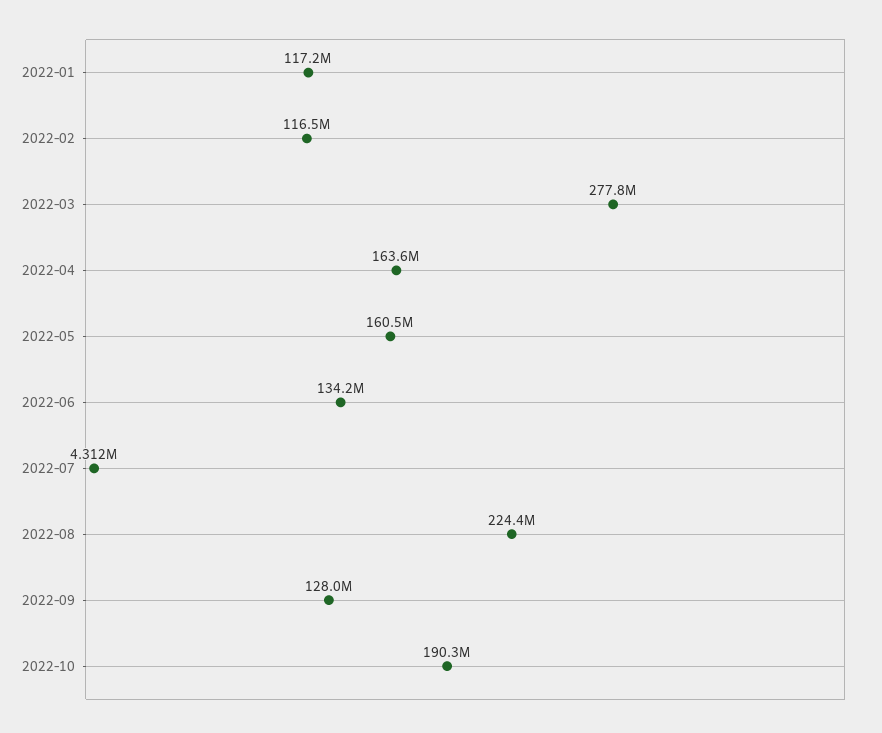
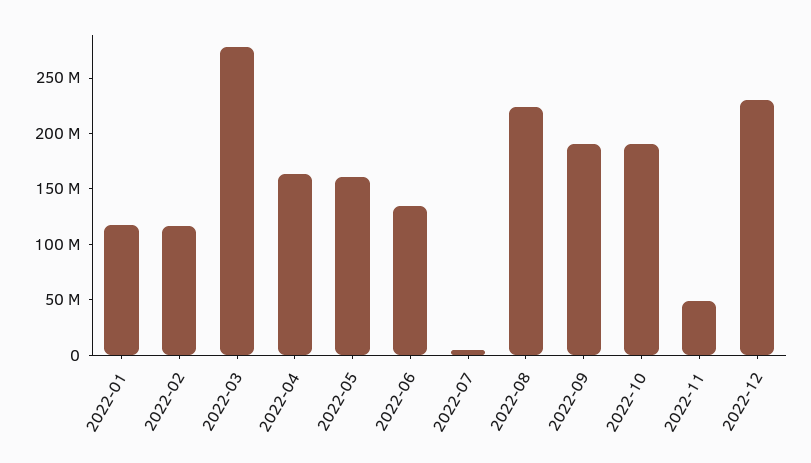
2022-09: 128000000 -> 190000000
2022-11: none -> 50000000
2022-12: none -> 230000000

